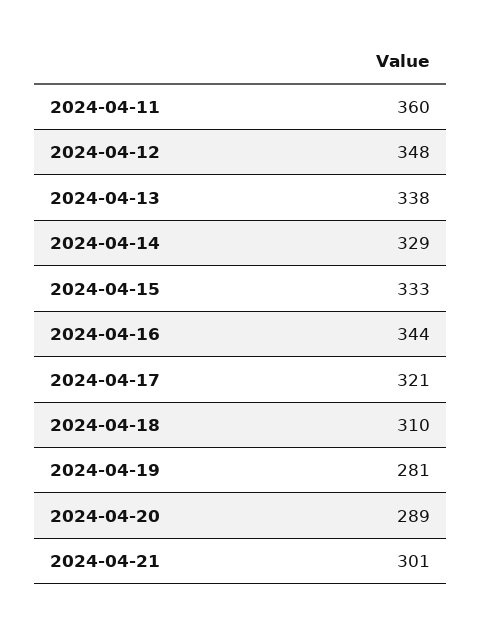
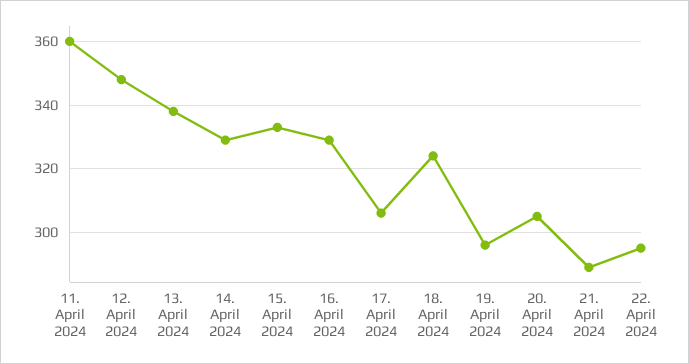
2024-04-16: 344 -> 330
2024-04-17: 321 -> 305
2024-04-18: 310 -> 325
2024-04-19: 281 -> 295
2024-04-20: 289 -> 305
2024-04-21: 301 -> 290
22. April 2024: none -> 295

